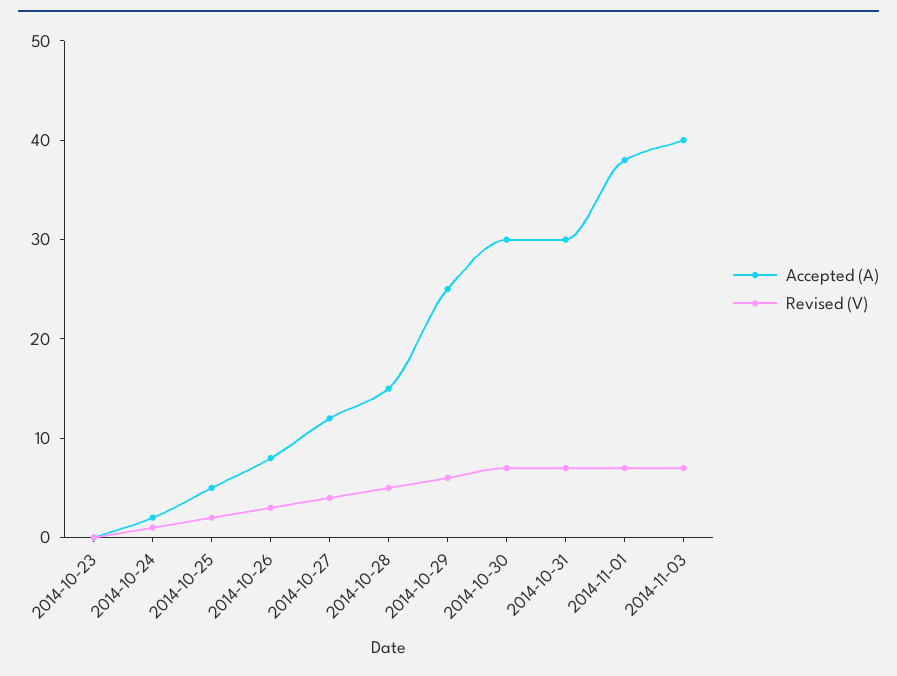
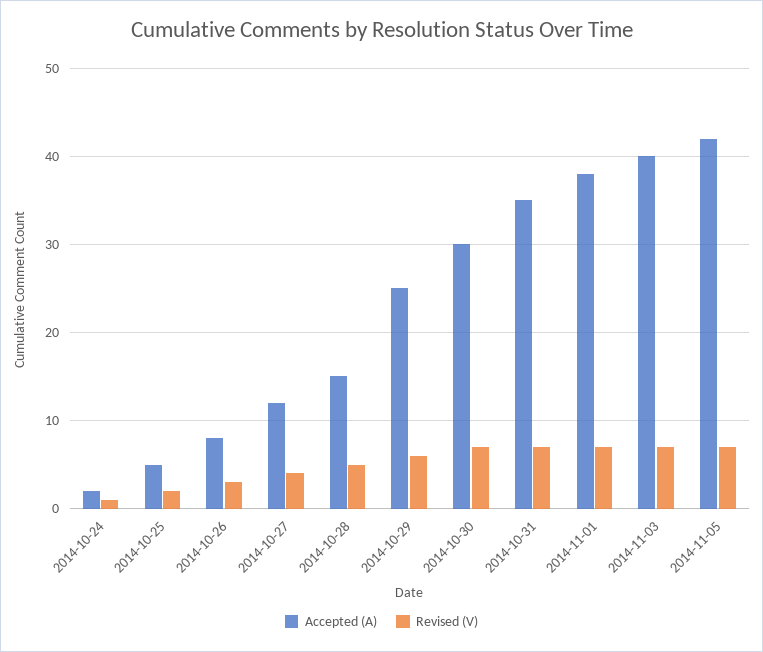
Accepted (A), 2014-10-23: 0 -> none
Revised (V), 2014-10-23: 0 -> none
Accepted (A), 2014-10-31: 30 -> 35
Accepted (A), 2014-11-05: none -> 42
Revised (V), 2014-11-05: none -> 7

